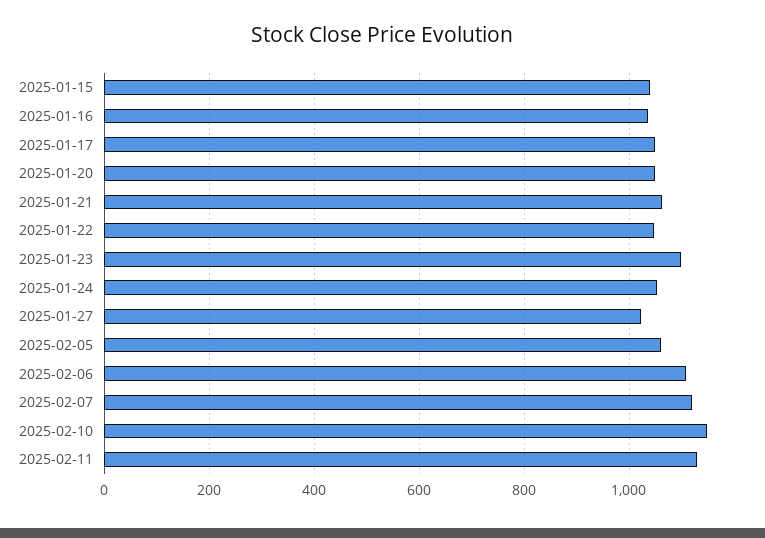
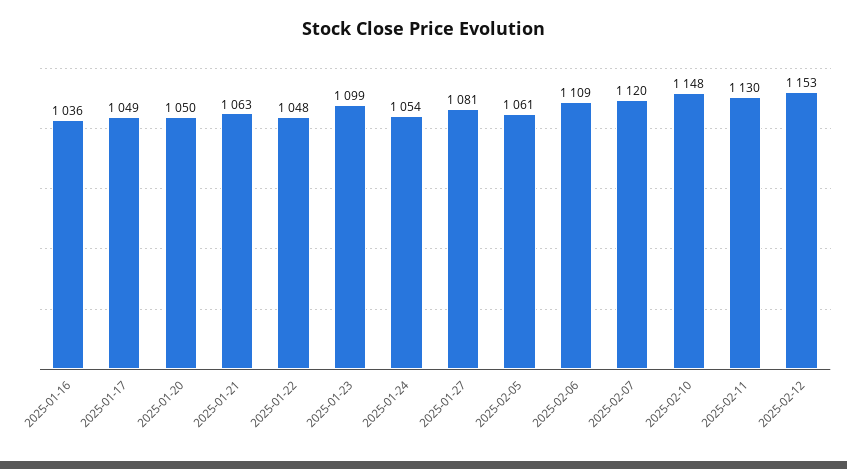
2025-01-15: 1040 -> none
2025-01-27: 1020 -> 1081
2025-02-12: none -> 1153

